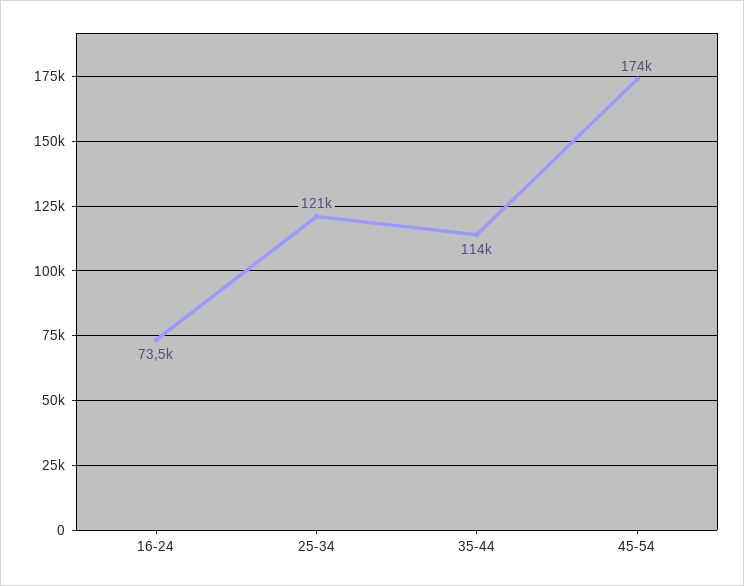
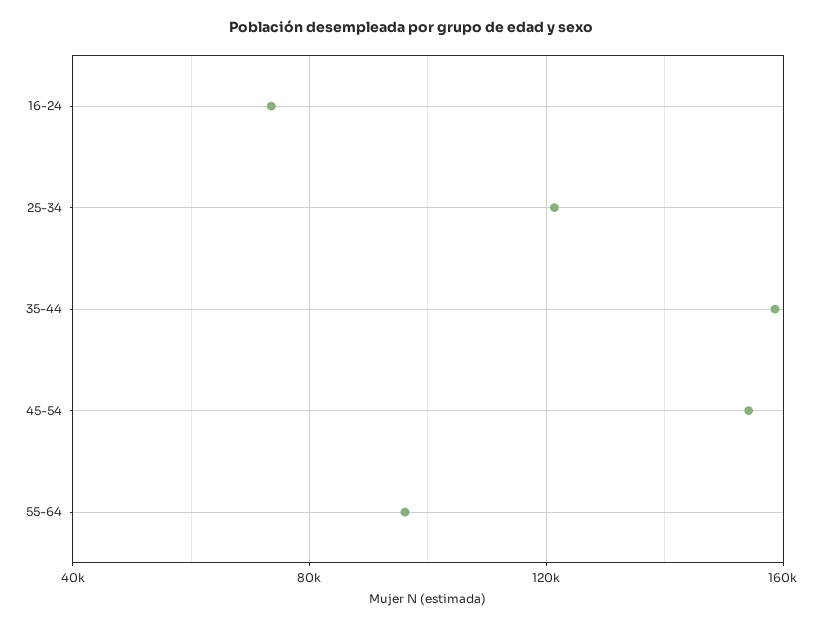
35-44: 114000 -> 160000
45-54: 174000 -> 155000
55-64: none -> 95000

